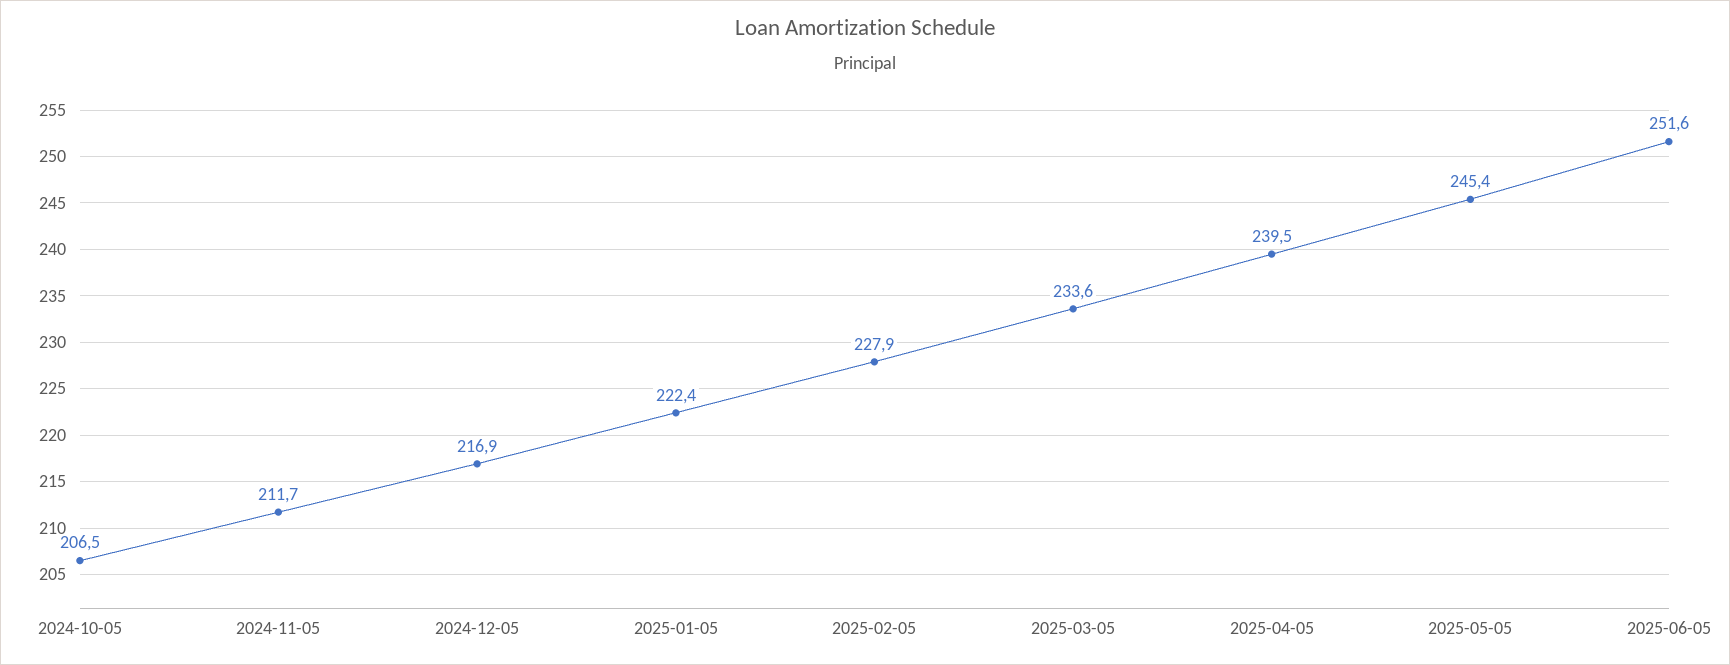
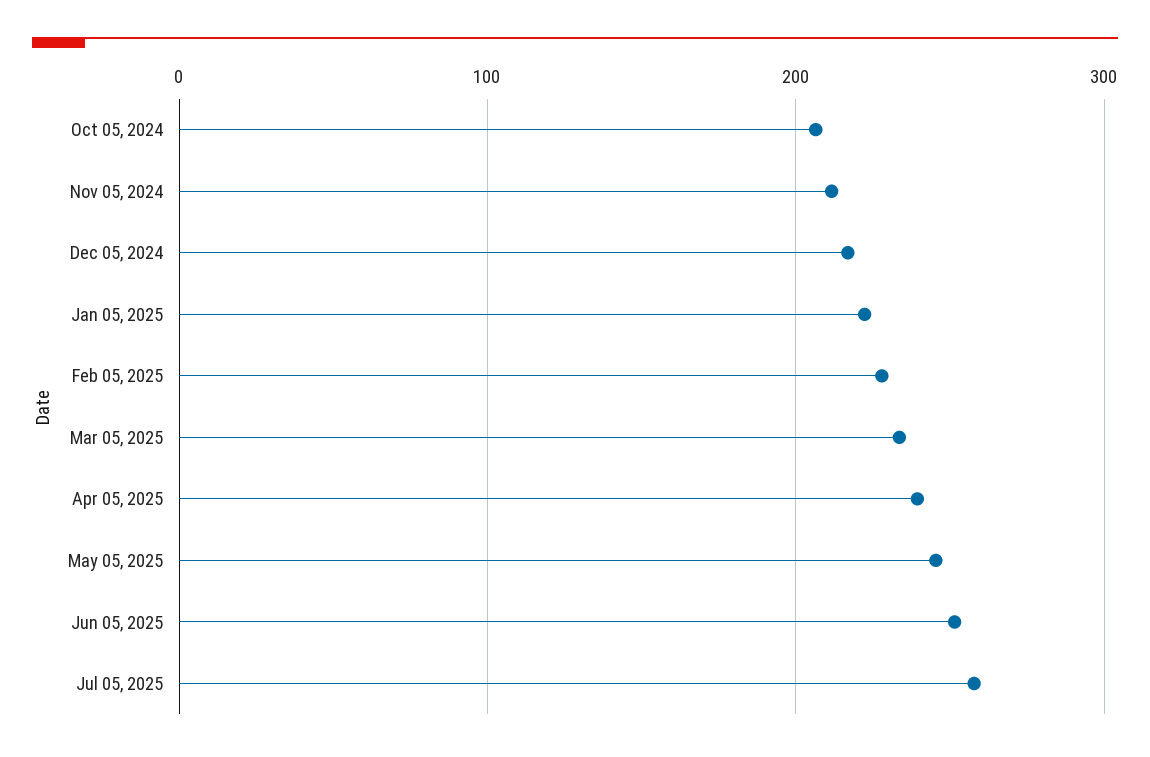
Jul 05, 2025: none -> 260

